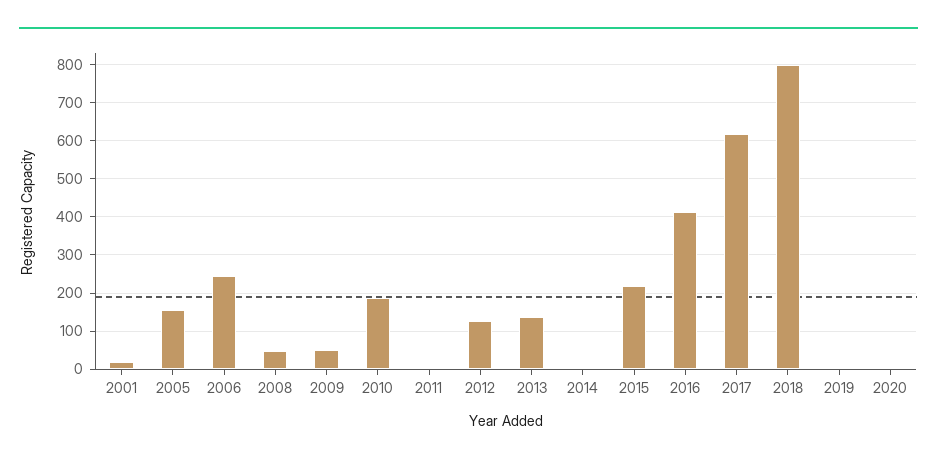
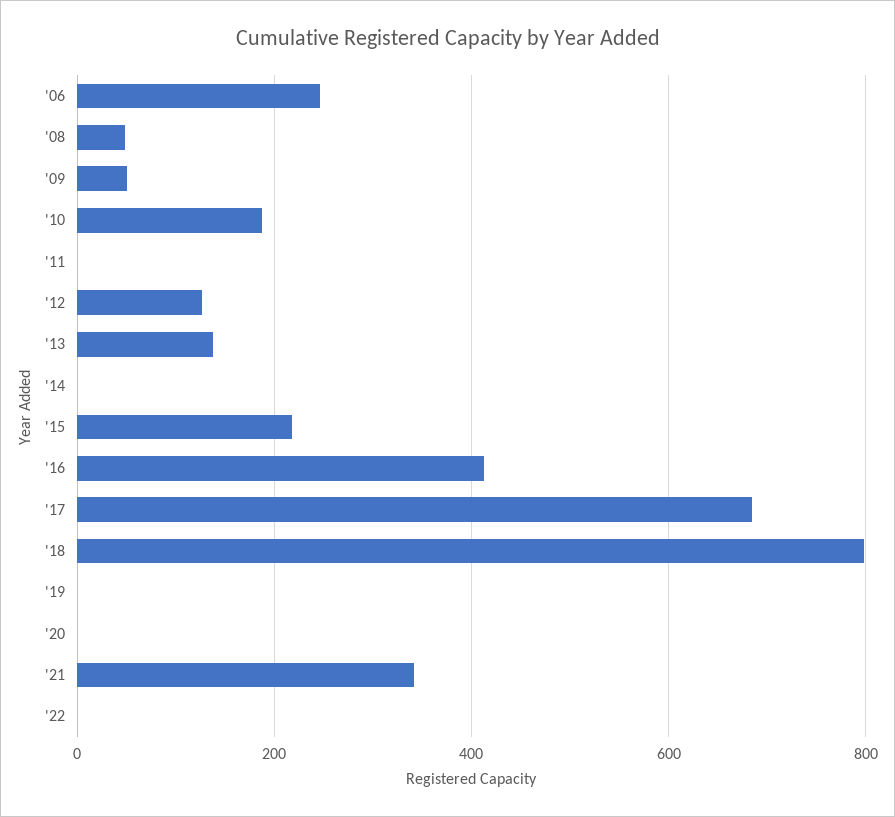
2001: 20 -> none
2005: 160 -> none
2017: 620 -> 680
'21: none -> 340
'22: none -> 0

